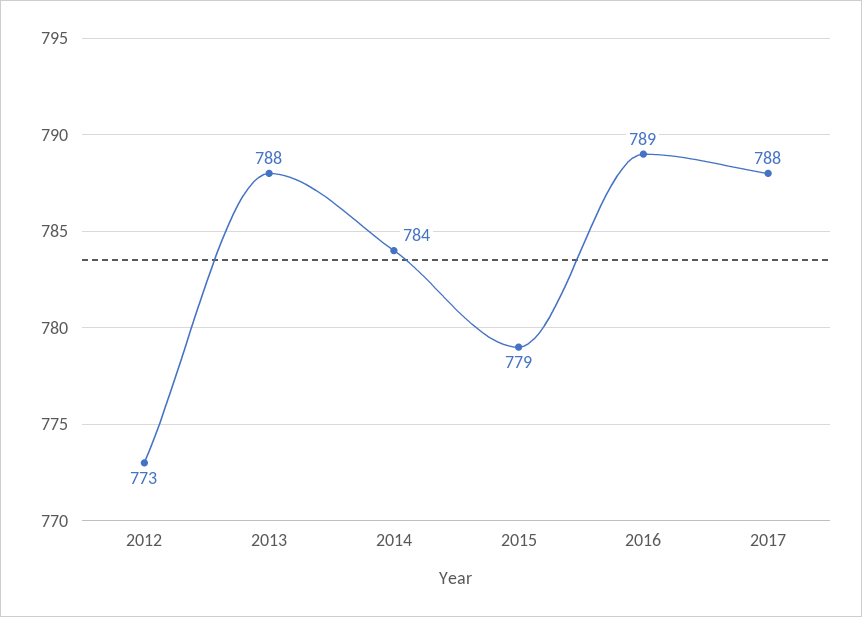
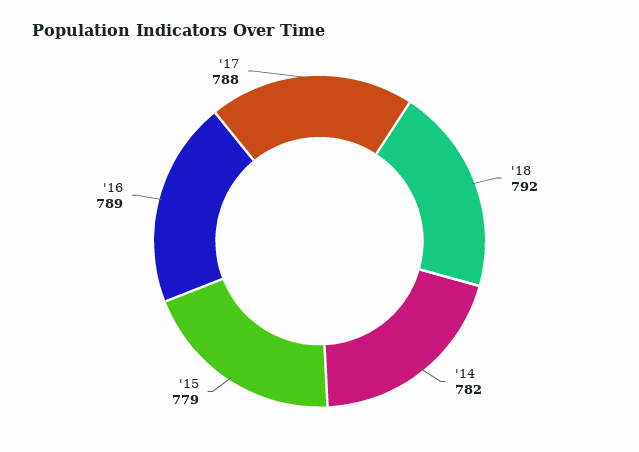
2012: 773 -> none
2013: 788 -> none
2014: 784 -> 782
'18: none -> 792

